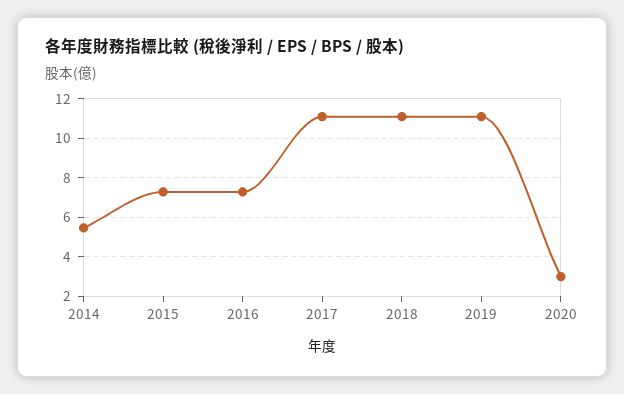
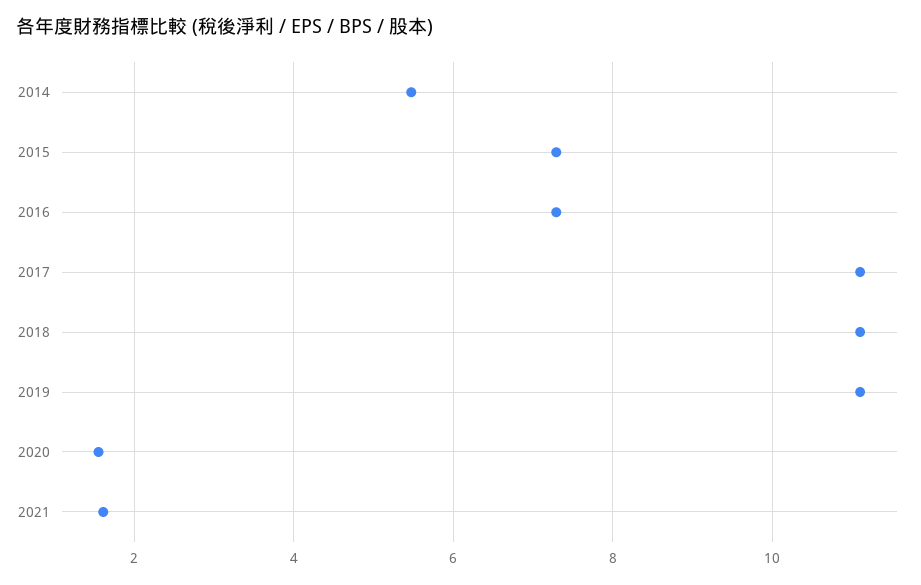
2020: 3 -> 1.6
2021: none -> 1.6

